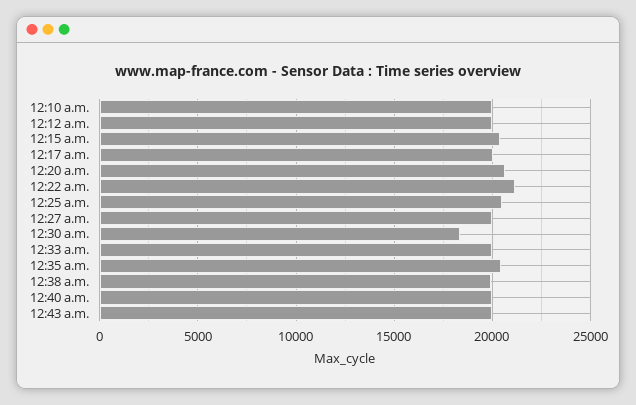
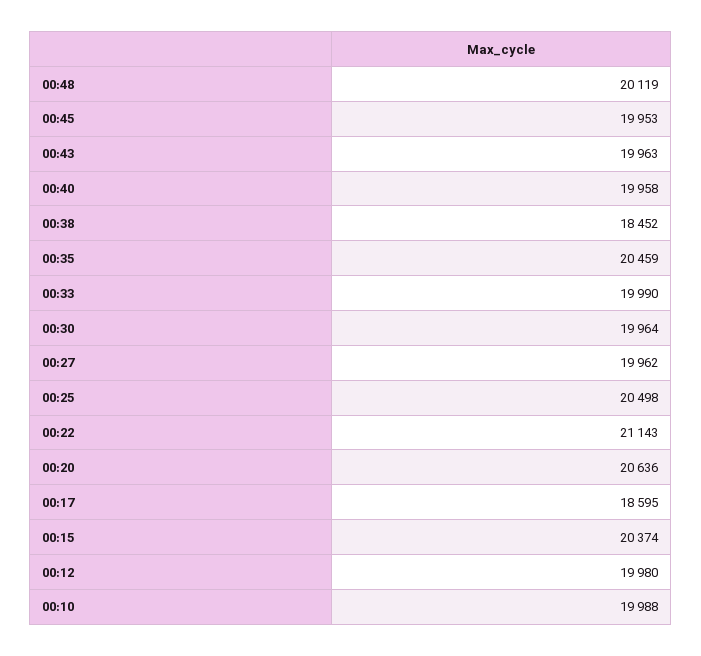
12:17 a.m.: 20000 -> 18595
12:30 a.m.: 18500 -> 19964
12:38 a.m.: 20000 -> 18452
00:48: none -> 20119
00:45: none -> 19953

